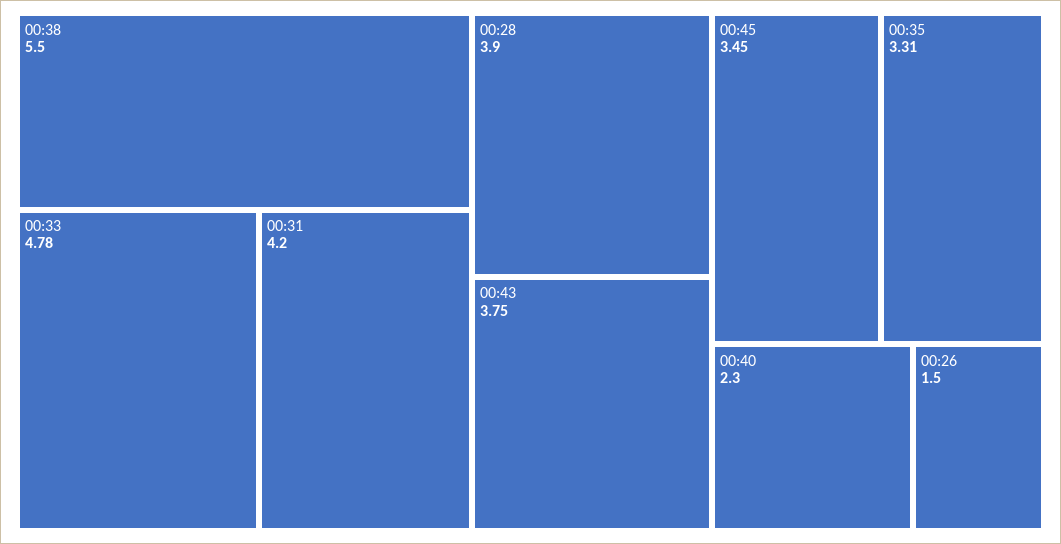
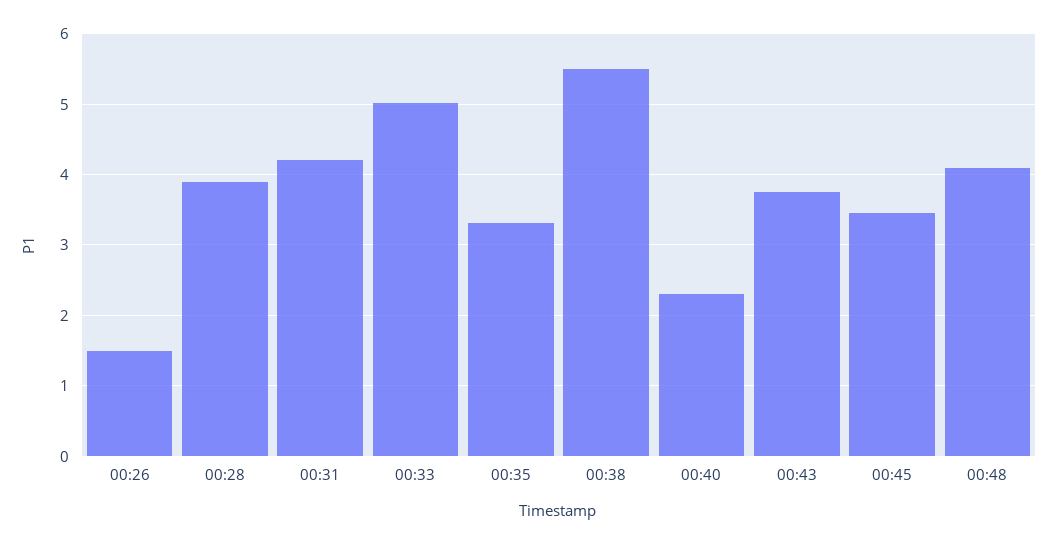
00:33: 4.78 -> 5
00:48: none -> 4.1

